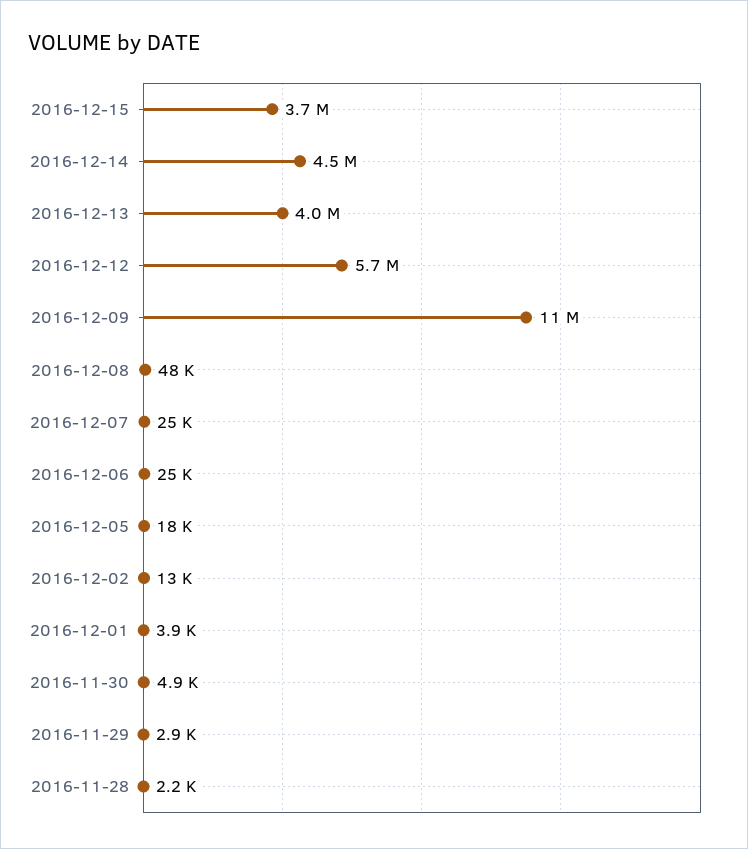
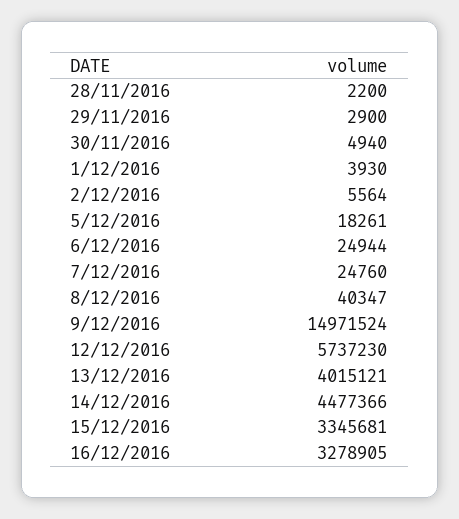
2016-12-15: 3700000 -> 3345681
2016-12-09: 11000000 -> 14971524
2016-12-08: 48000 -> 40347
2016-12-02: 13000 -> 5564
16/12/2016: none -> 3278905

